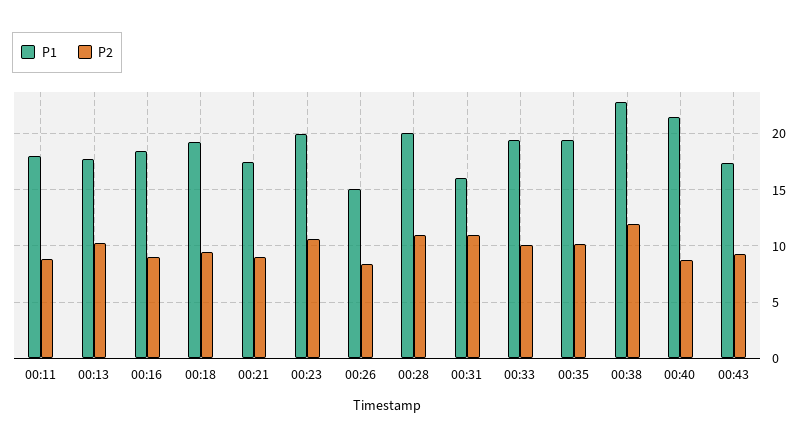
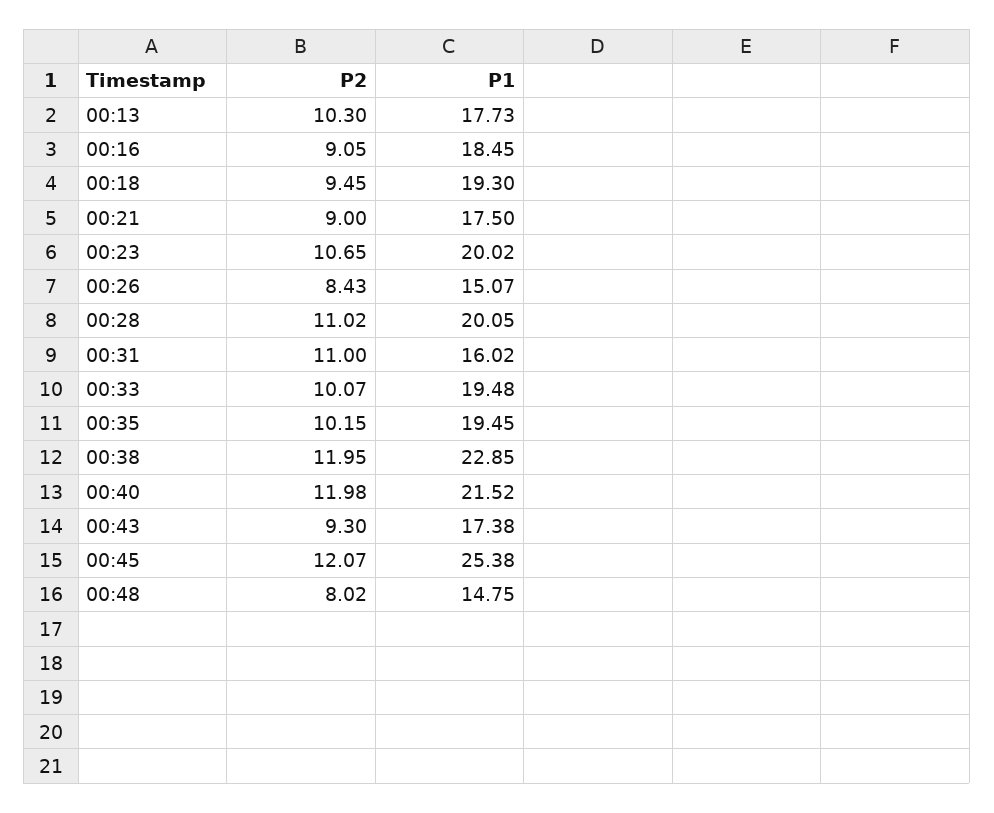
P1, 00:11: 18 -> none
P2, 00:11: 9 -> none
P2, 00:40: 9 -> 11.98
P2, 00:45: none -> 12.07
P1, 00:45: none -> 25.38
P2, 00:48: none -> 8.02
P1, 00:48: none -> 14.75

